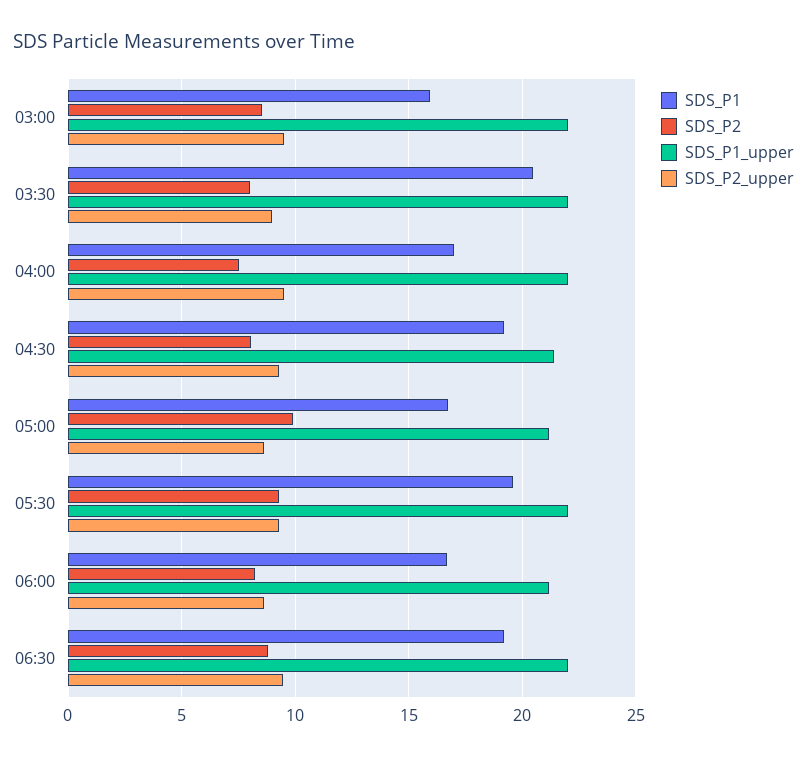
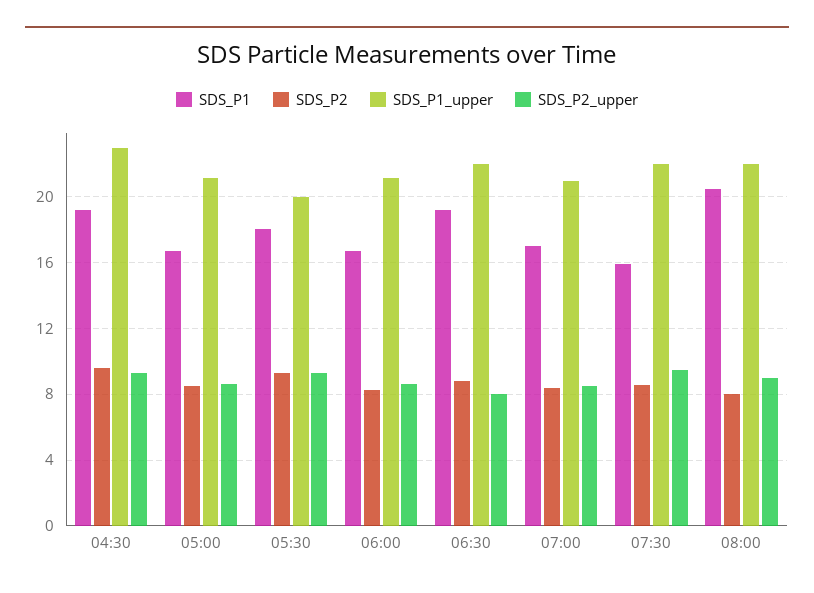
SDS_P1, 03:00: 16 -> none
SDS_P2, 03:00: 8.5 -> none
SDS_P1_upper, 03:00: 22 -> none
SDS_P2_upper, 03:00: 9.5 -> none
SDS_P1, 03:30: 20.5 -> none
SDS_P2, 03:30: 8 -> none
SDS_P1_upper, 03:30: 22 -> none
SDS_P2_upper, 03:30: 9 -> none
SDS_P1, 04:00: 17 -> none
SDS_P2, 04:00: 7.5 -> none
SDS_P1_upper, 04:00: 22 -> none
SDS_P2_upper, 04:00: 9.5 -> none
SDS_P2, 04:30: 8 -> 9.5
SDS_P1_upper, 04:30: 21.5 -> 23
SDS_P2, 05:00: 10 -> 8.5
SDS_P1, 05:30: 19.5 -> 18
SDS_P1_upper, 05:30: 22 -> 20
SDS_P2_upper, 06:30: 9.5 -> 8
SDS_P1, 07:00: none -> 17
SDS_P2, 07:00: none -> 8.5
SDS_P1_upper, 07:00: none -> 21
SDS_P2_upper, 07:00: none -> 8.5
SDS_P1, 07:30: none -> 16
SDS_P2, 07:30: none -> 8.5
SDS_P1_upper, 07:30: none -> 22
SDS_P2_upper, 07:30: none -> 9.5
SDS_P1, 08:00: none -> 20.5
SDS_P2, 08:00: none -> 8
SDS_P1_upper, 08:00: none -> 22
SDS_P2_upper, 08:00: none -> 9

